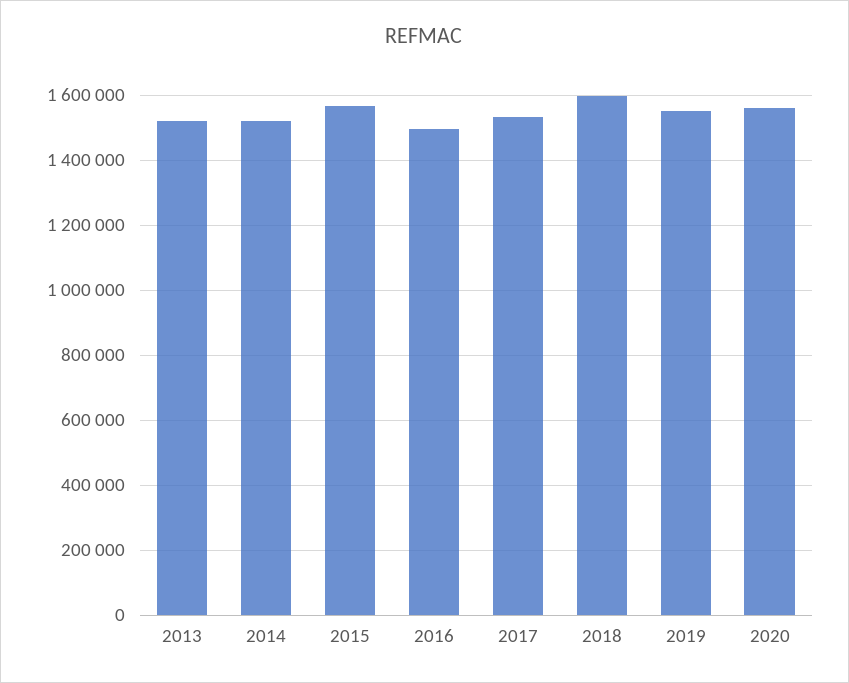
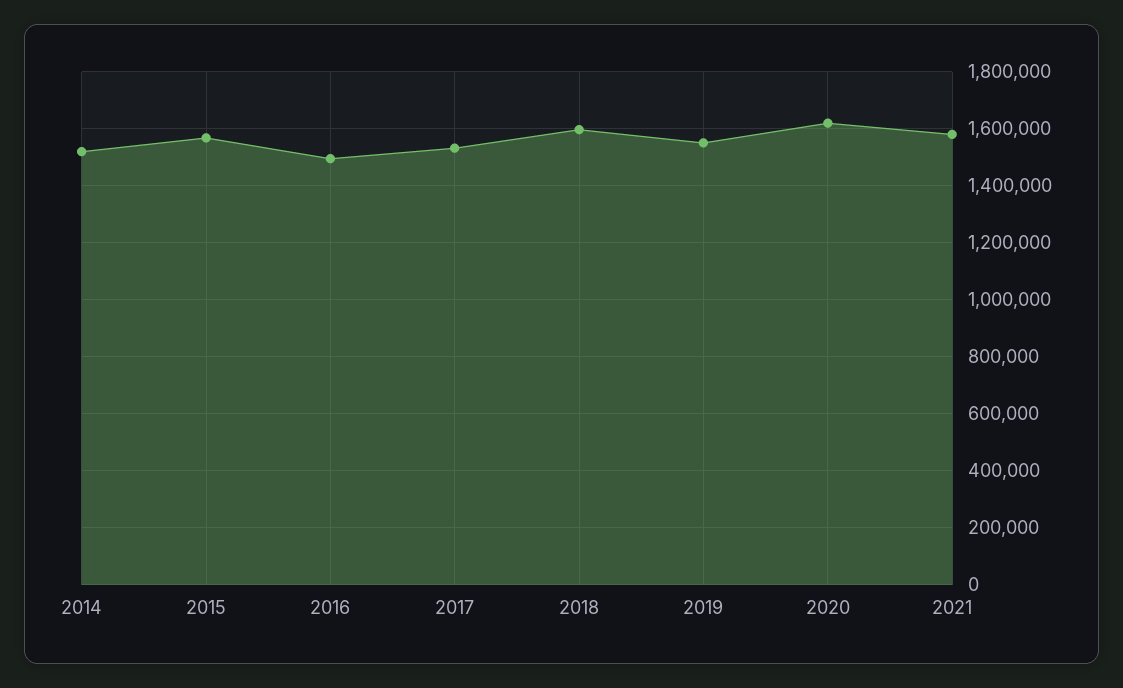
2013: 1520000 -> none
2020: 1560000 -> 1625000
2021: none -> 1575000

